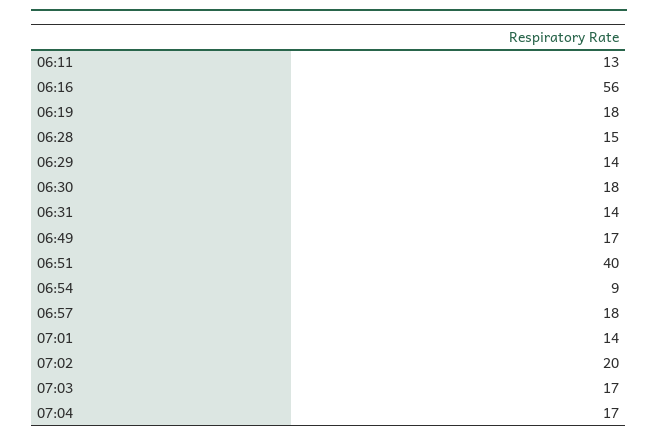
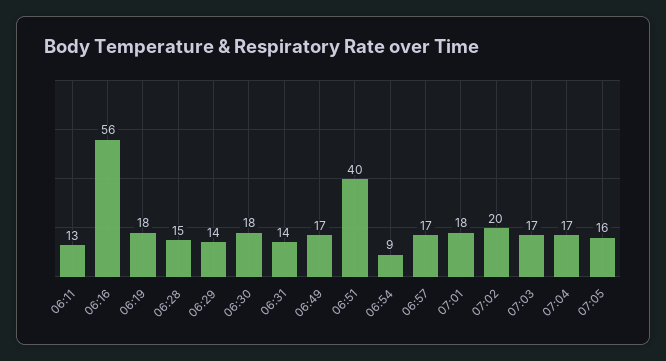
06:57: 18 -> 17
07:01: 14 -> 18
07:05: none -> 16

